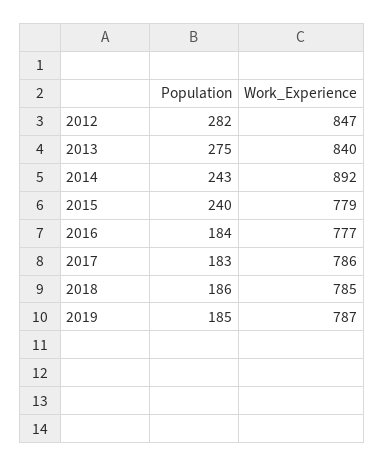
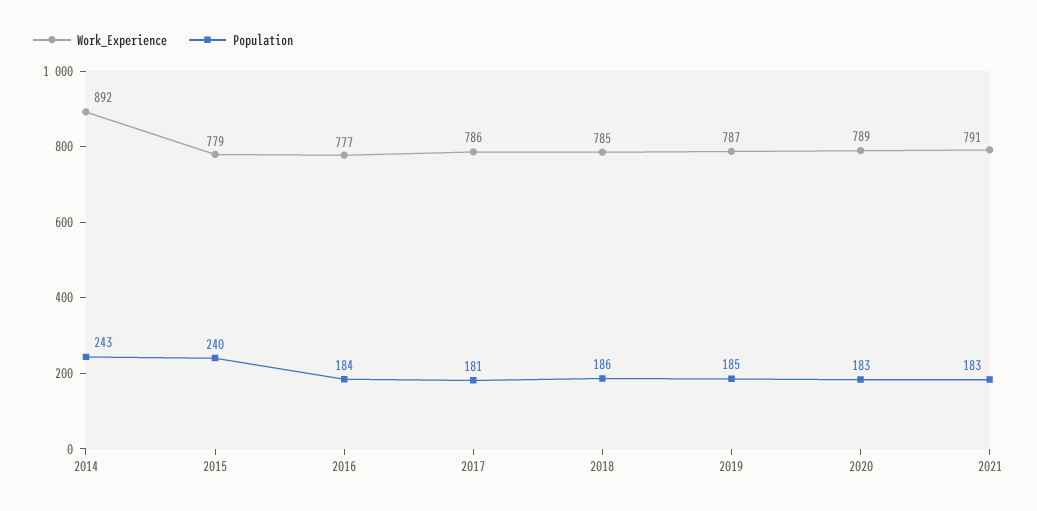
Population, 2012: 282 -> none
Work_Experience, 2012: 847 -> none
Population, 2013: 275 -> none
Work_Experience, 2013: 840 -> none
Population, 2017: 183 -> 181
Work_Experience, 2020: none -> 789
Population, 2020: none -> 183
Work_Experience, 2021: none -> 791
Population, 2021: none -> 183

